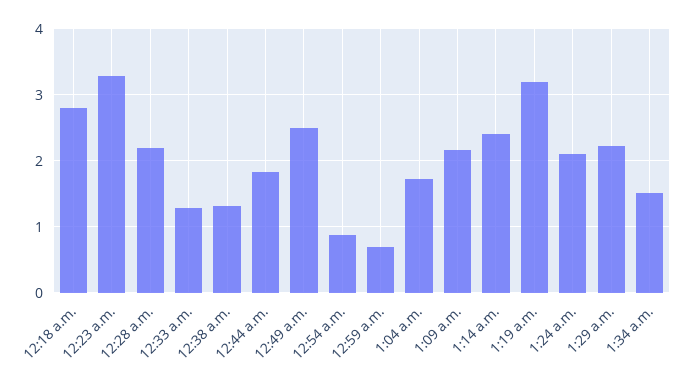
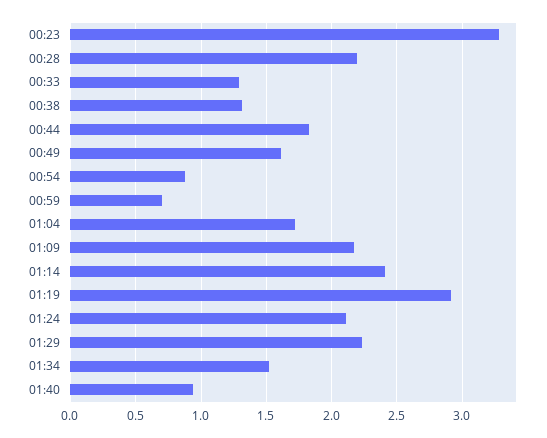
12:18 a.m.: 2.8 -> none
12:49 a.m.: 2.5 -> 1.6
1:19 a.m.: 3.2 -> 2.9
01:40: none -> 0.95

